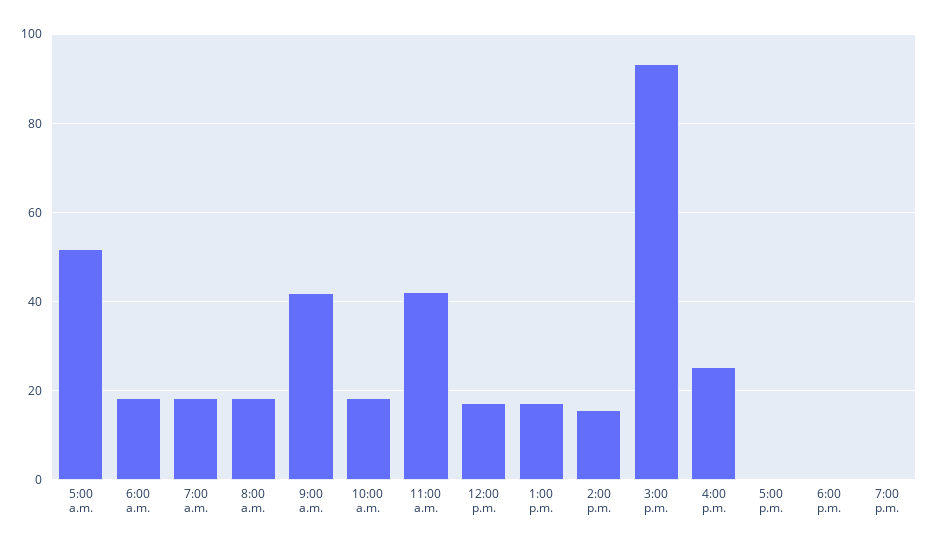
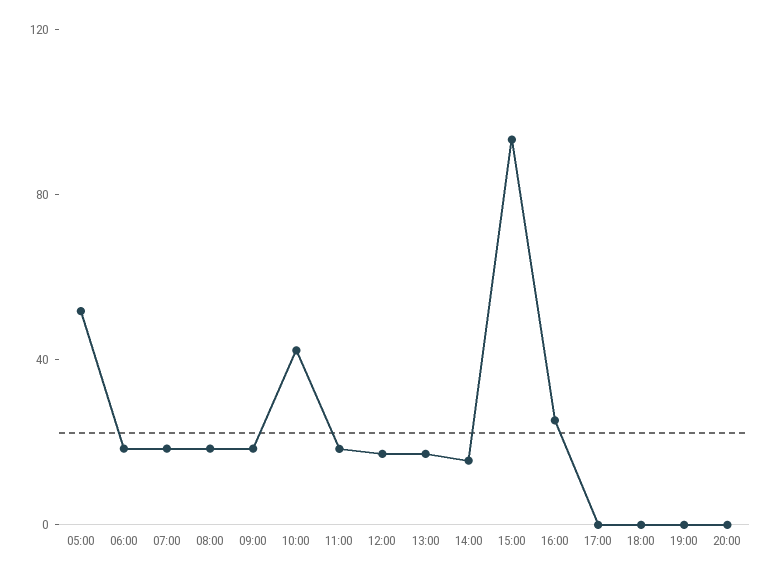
9:00 a.m.: 42 -> 20
10:00 a.m.: 18 -> 40
11:00 a.m.: 42 -> 20
20:00: none -> 0

